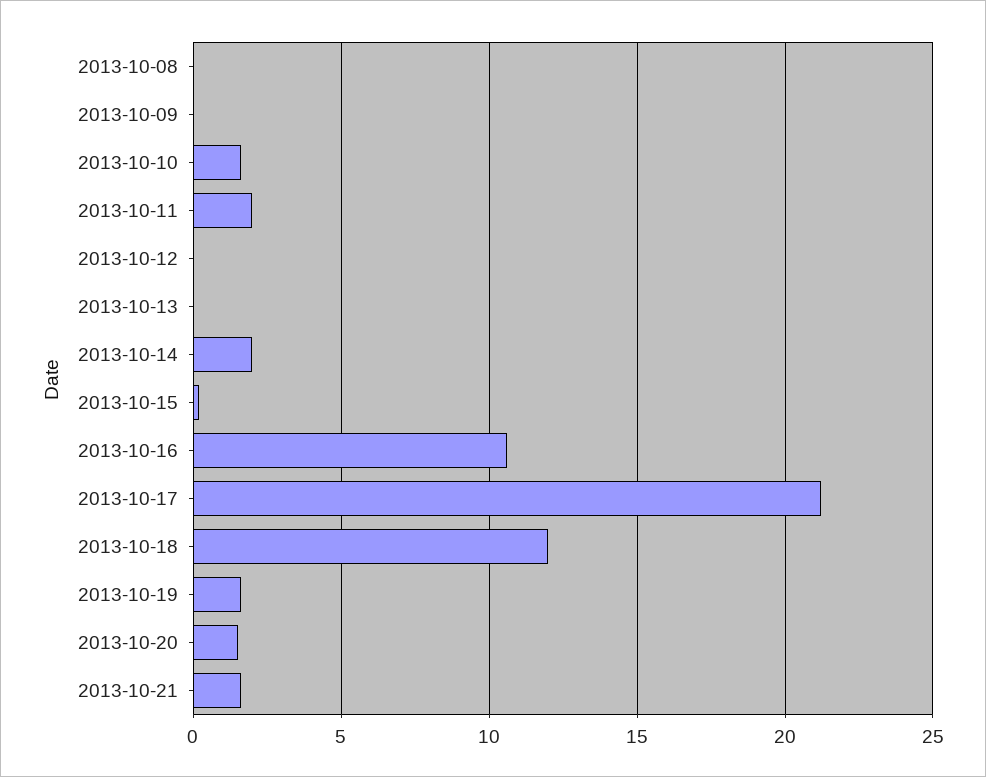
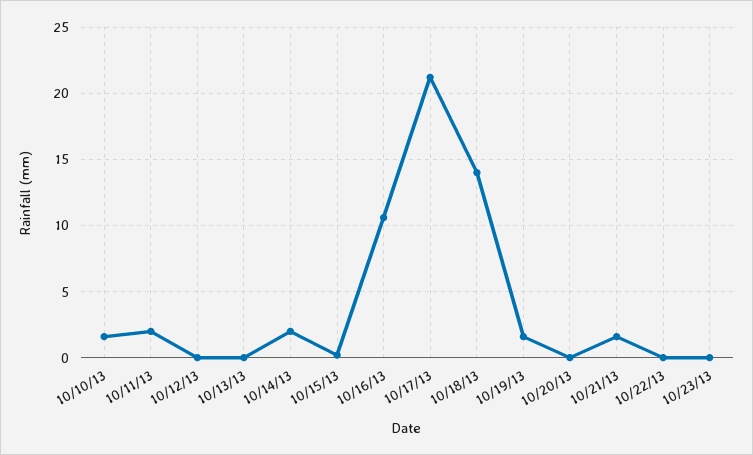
2013-10-08: 0 -> none
2013-10-09: 0 -> none
2013-10-18: 12 -> 14
2013-10-20: 1.5 -> 0
10/22/13: none -> 0
10/23/13: none -> 0

